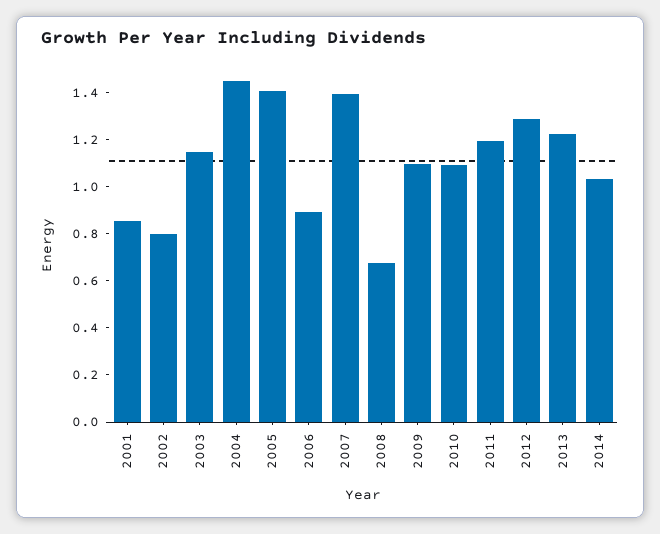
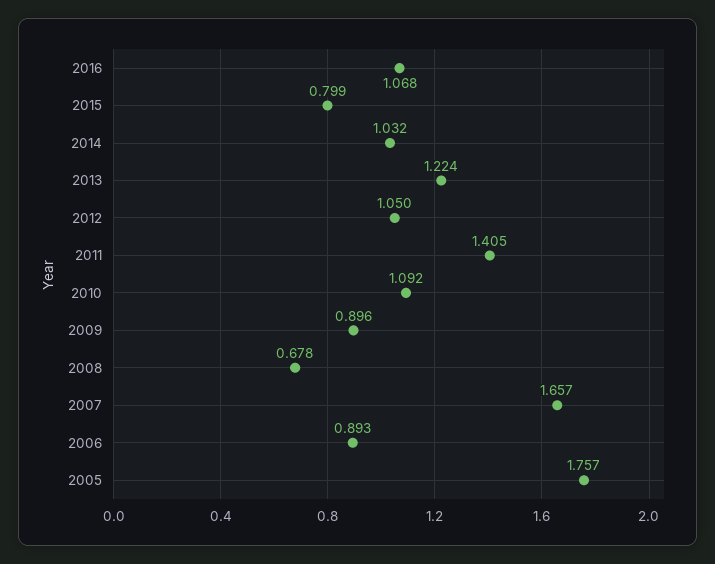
2001: 0.85 -> none
2002: 0.8 -> none
2003: 1.15 -> none
2004: 1.45 -> none
2005: 1.4 -> 1.757
2007: 1.4 -> 1.657
2009: 1.1 -> 0.896
2011: 1.2 -> 1.405
2012: 1.3 -> 1.05
2016: none -> 1.068
2015: none -> 0.799

